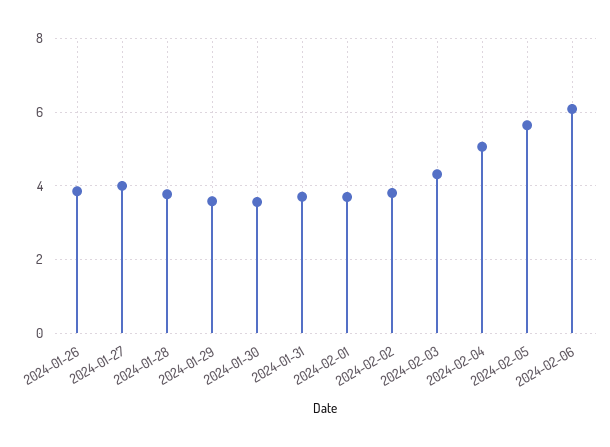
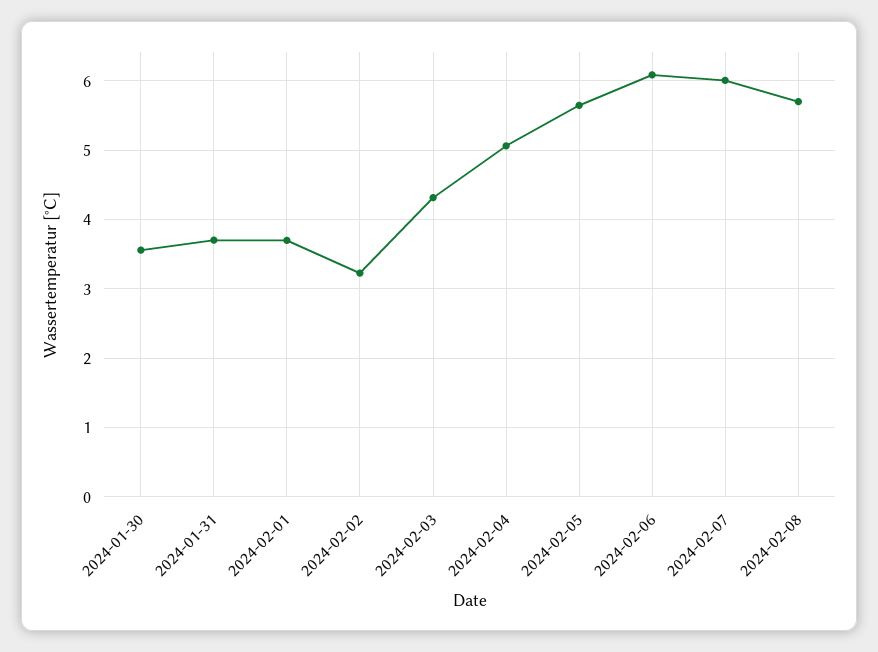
2024-01-26: 3.8 -> none
2024-01-27: 4 -> none
2024-01-28: 3.8 -> none
2024-01-29: 3.6 -> none
2024-02-02: 3.8 -> 3.2
2024-02-07: none -> 6
2024-02-08: none -> 5.7

